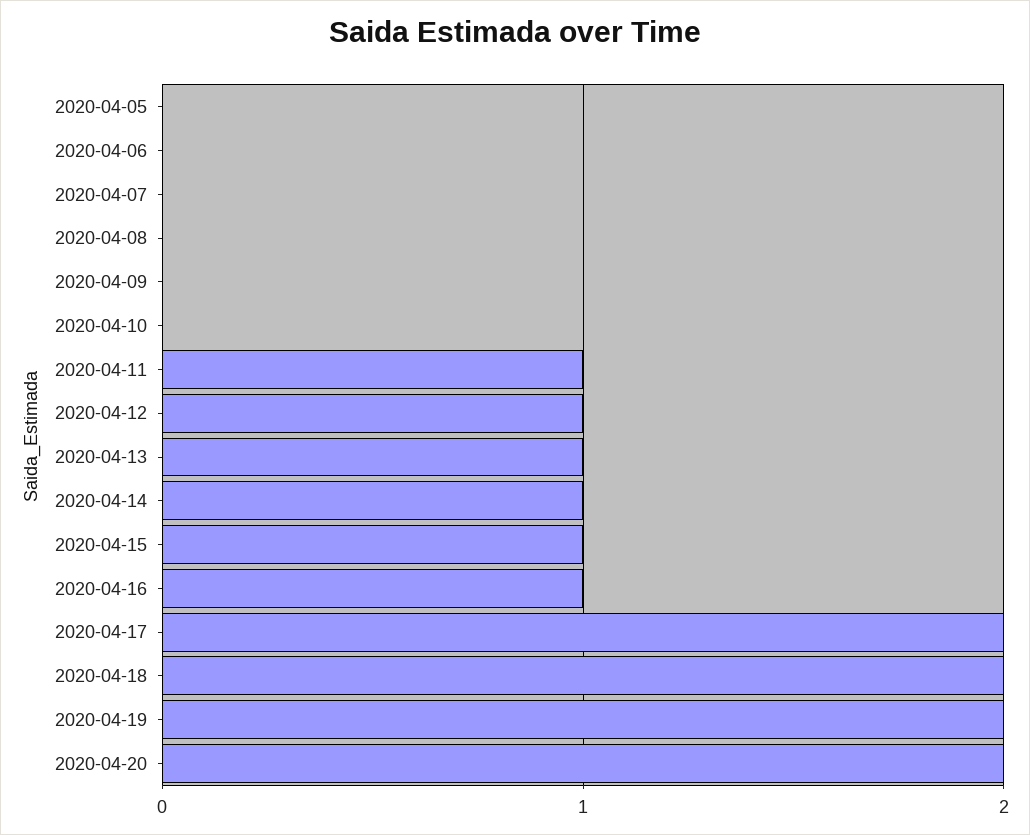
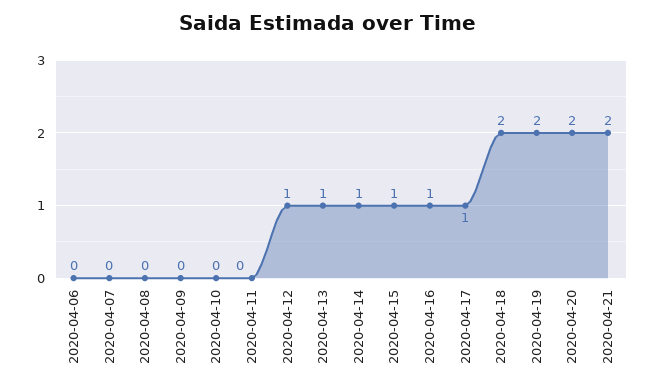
2020-04-05: 0 -> none
2020-04-11: 1 -> 0
2020-04-17: 2 -> 1
2020-04-21: none -> 2

